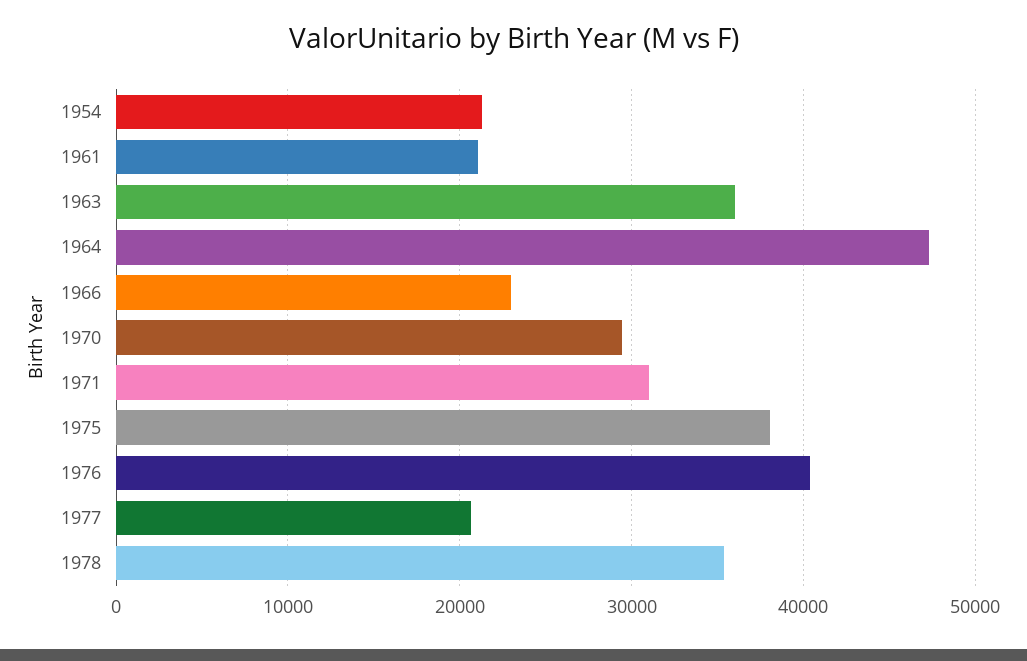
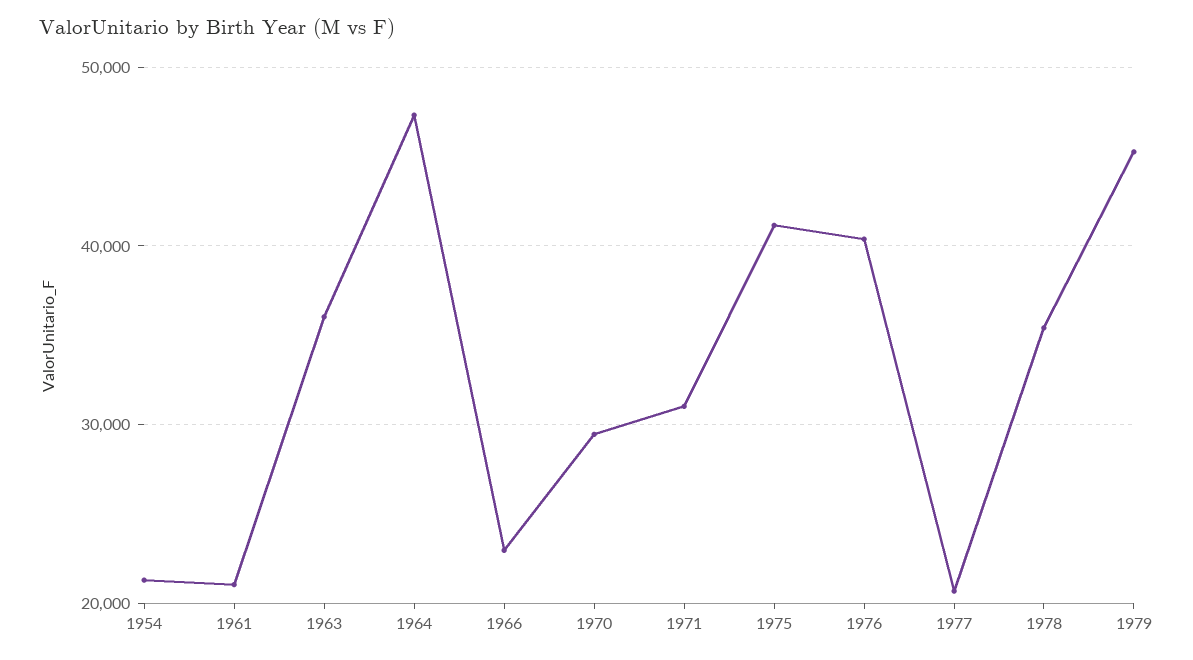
1975: 38000 -> 41000
1979: none -> 45000

